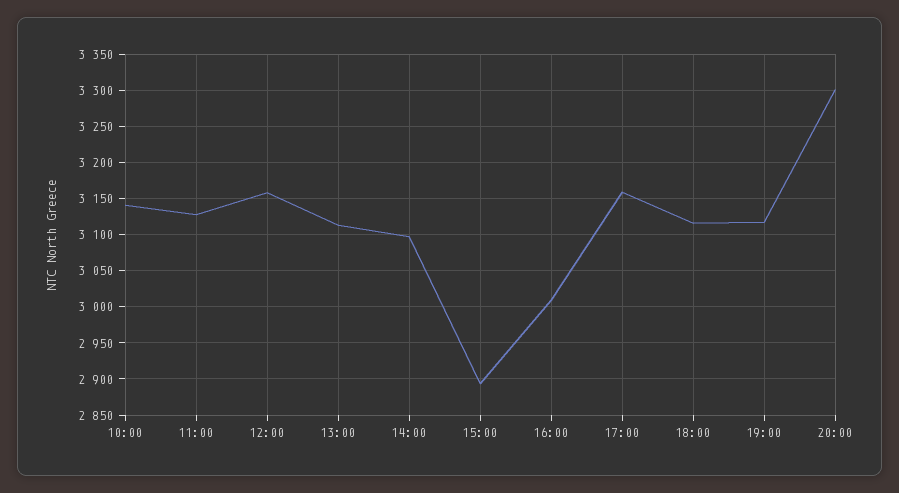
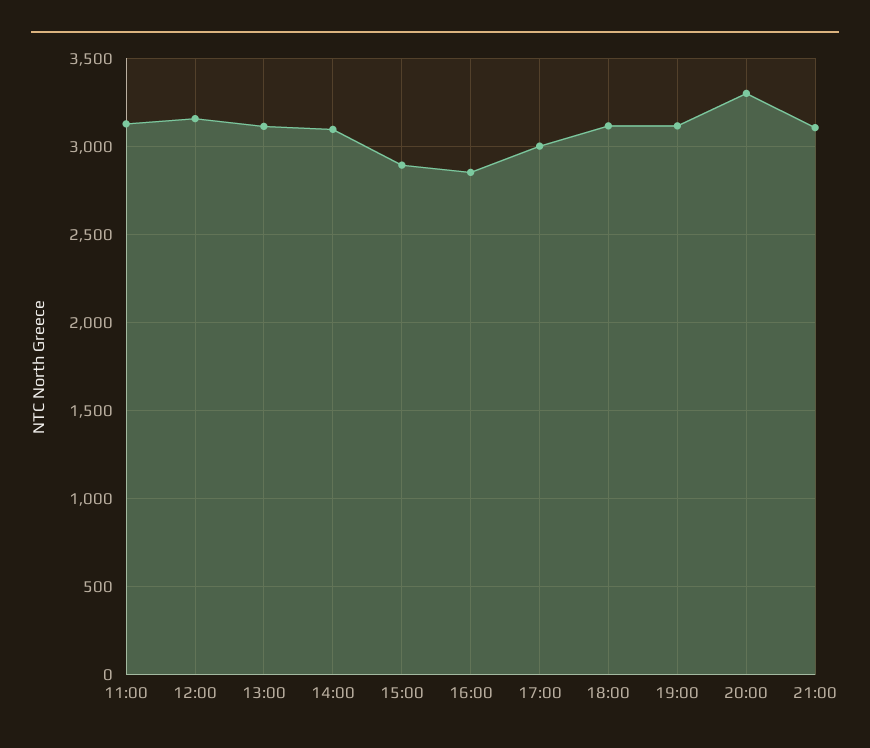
10:00: 3140 -> none
16:00: 3010 -> 2850
17:00: 3160 -> 3000
21:00: none -> 3100

